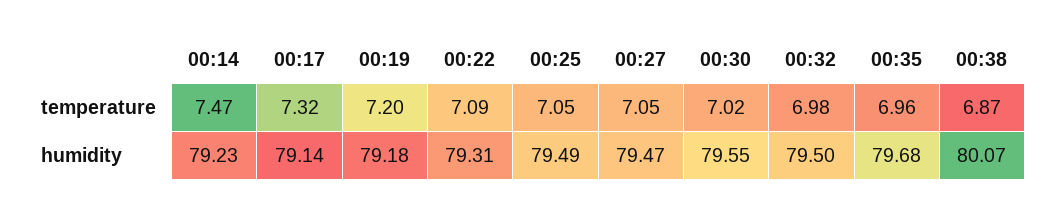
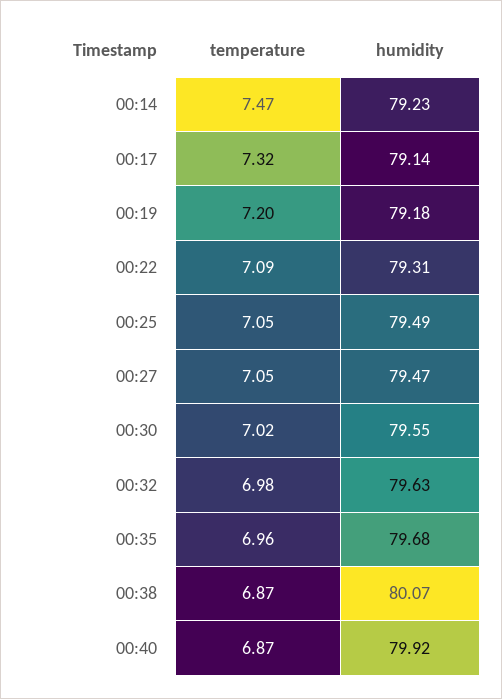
00:32, humidity: 79.5 -> 79.63
00:40, temperature: none -> 6.87
00:40, humidity: none -> 79.92

